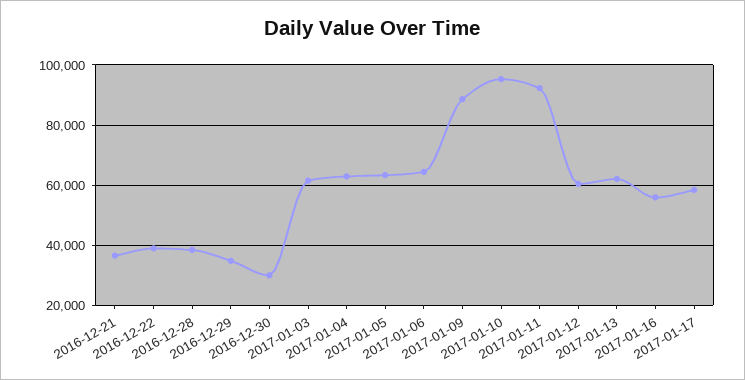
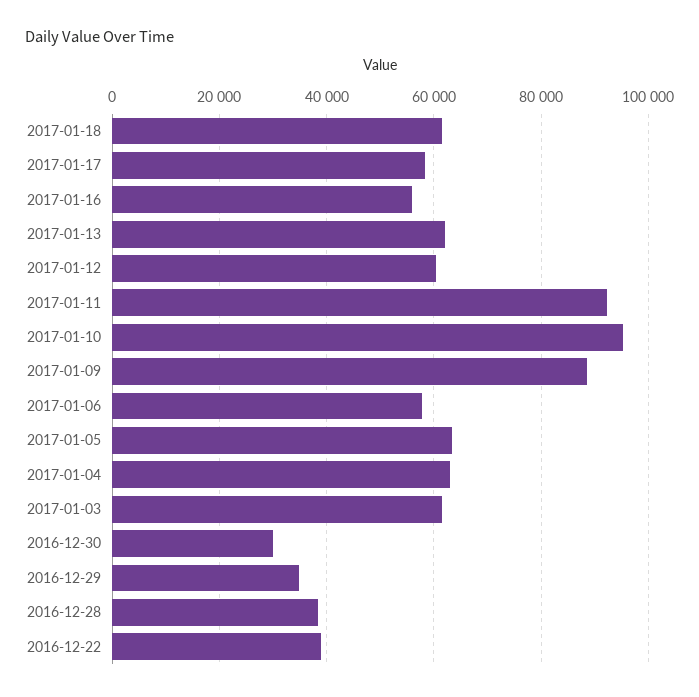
2016-12-21: 36000 -> none
2017-01-06: 64000 -> 58000
2017-01-18: none -> 62000

